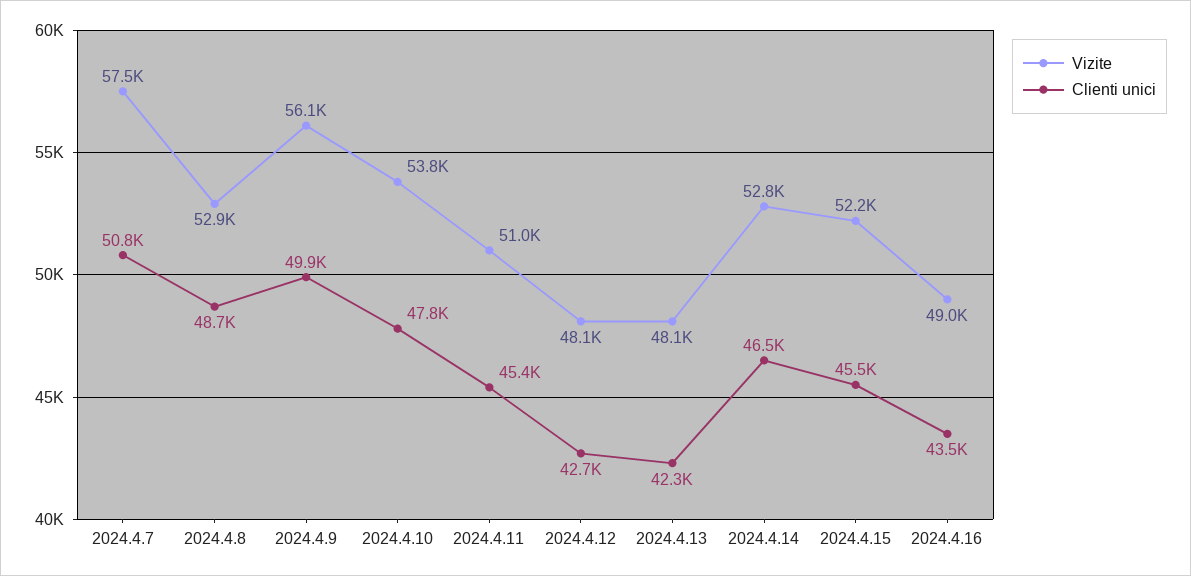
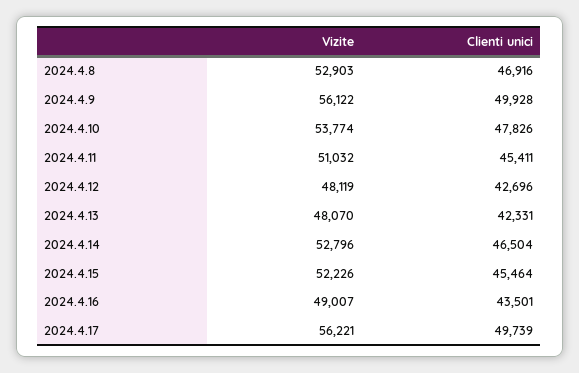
Vizite, 2024.4.7: 57500 -> none
Clienti unici, 2024.4.7: 50800 -> none
Clienti unici, 2024.4.8: 48700 -> 46916
Vizite, 2024.4.17: none -> 56221
Clienti unici, 2024.4.17: none -> 49739

